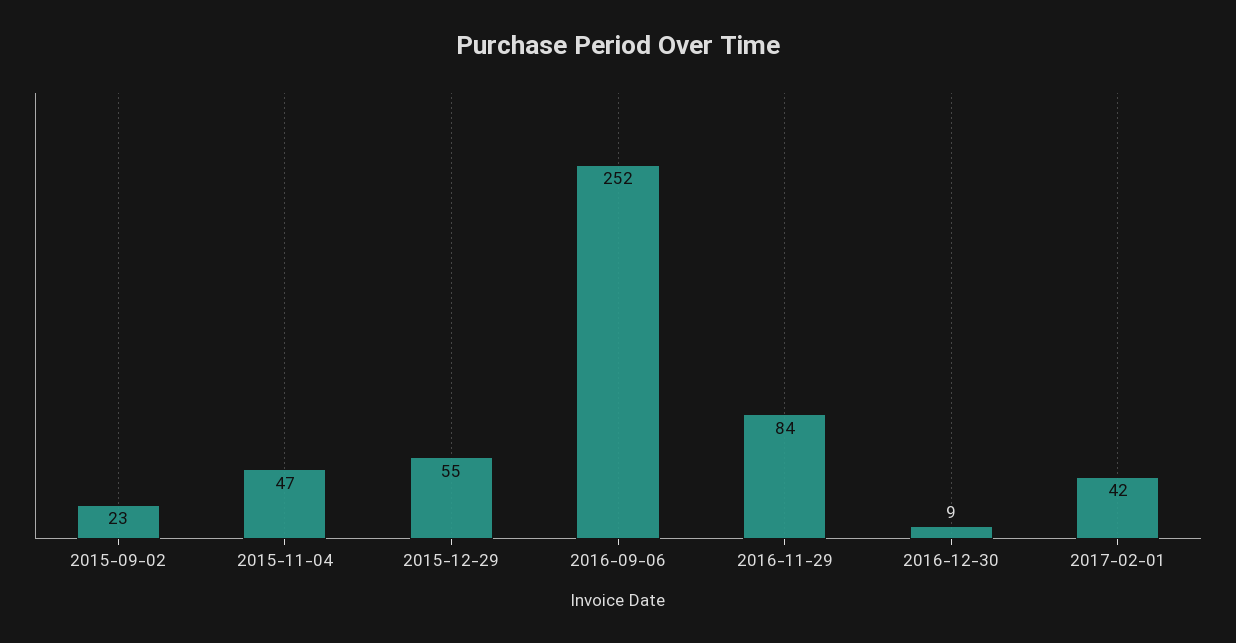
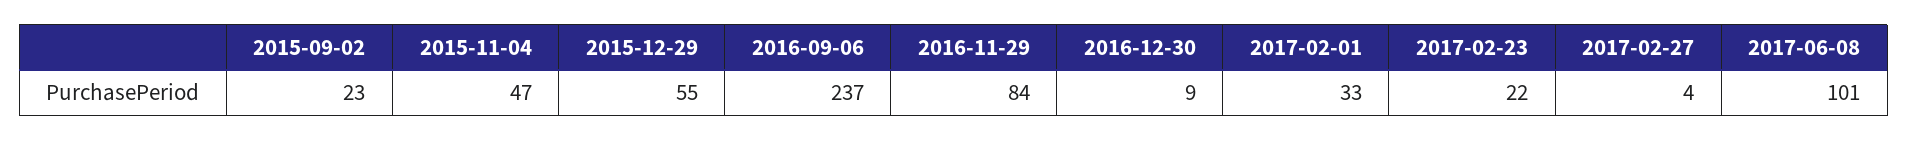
2016-09-06: 252 -> 237
2017-02-01: 42 -> 33
2017-02-23: none -> 22
2017-02-27: none -> 4
2017-06-08: none -> 101

